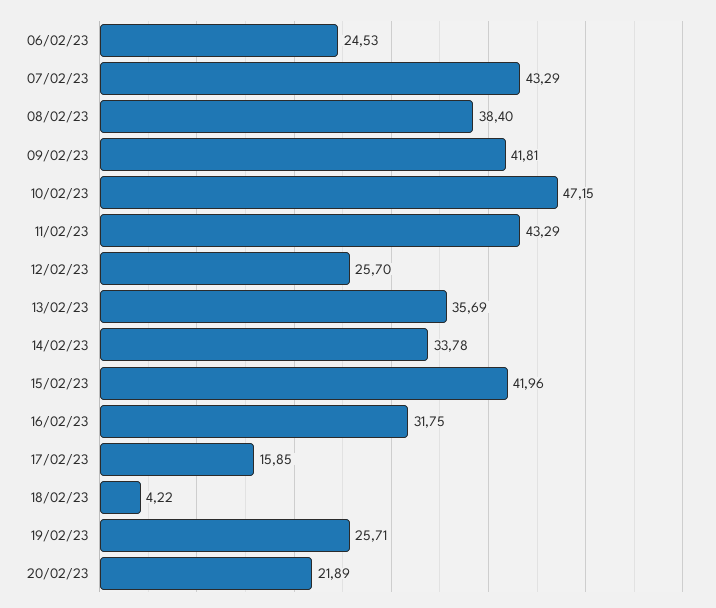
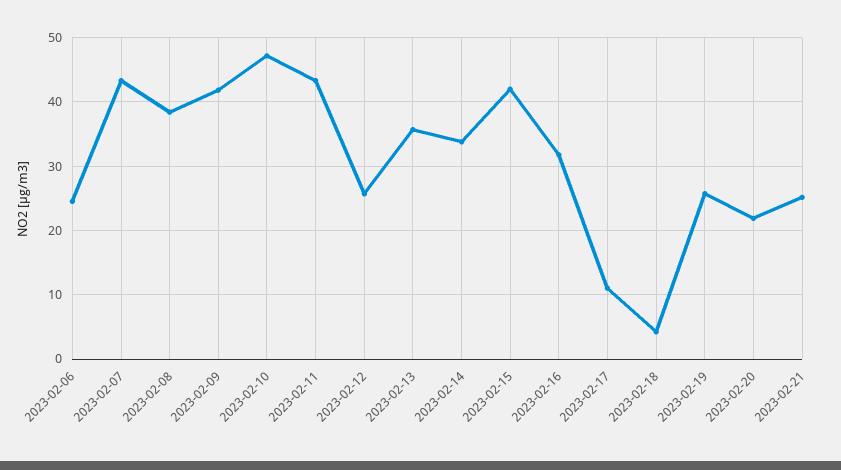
17/02/23: 15.85 -> 11
2023-02-21: none -> 25

